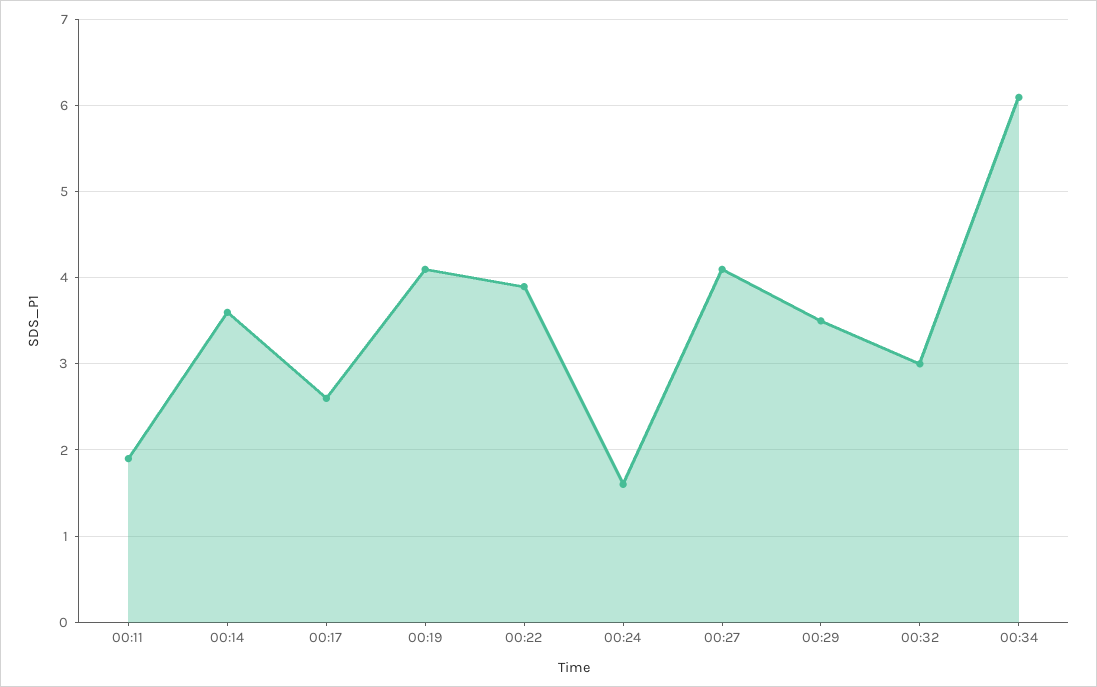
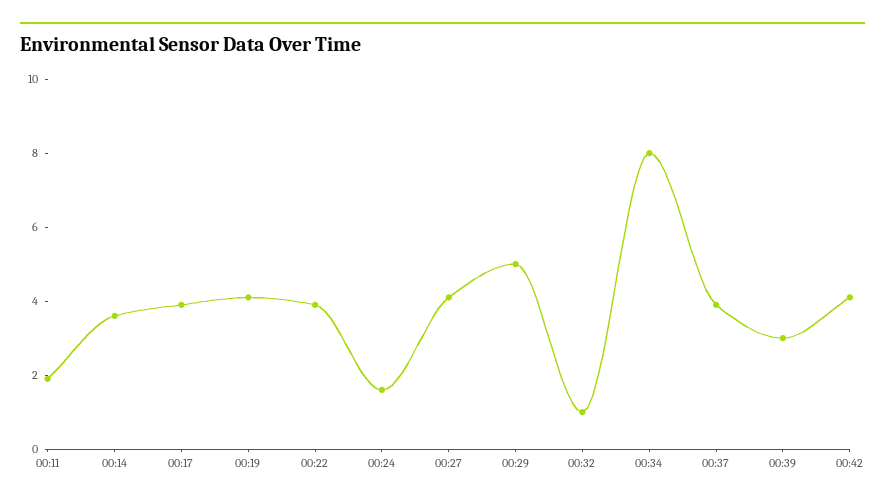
00:17: 2.6 -> 4
00:29: 3.5 -> 5
00:32: 3 -> 1
00:34: 6.1 -> 8
00:37: none -> 4
00:39: none -> 3
00:42: none -> 4

